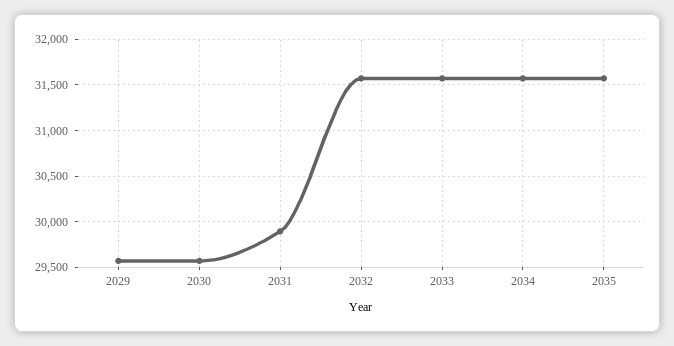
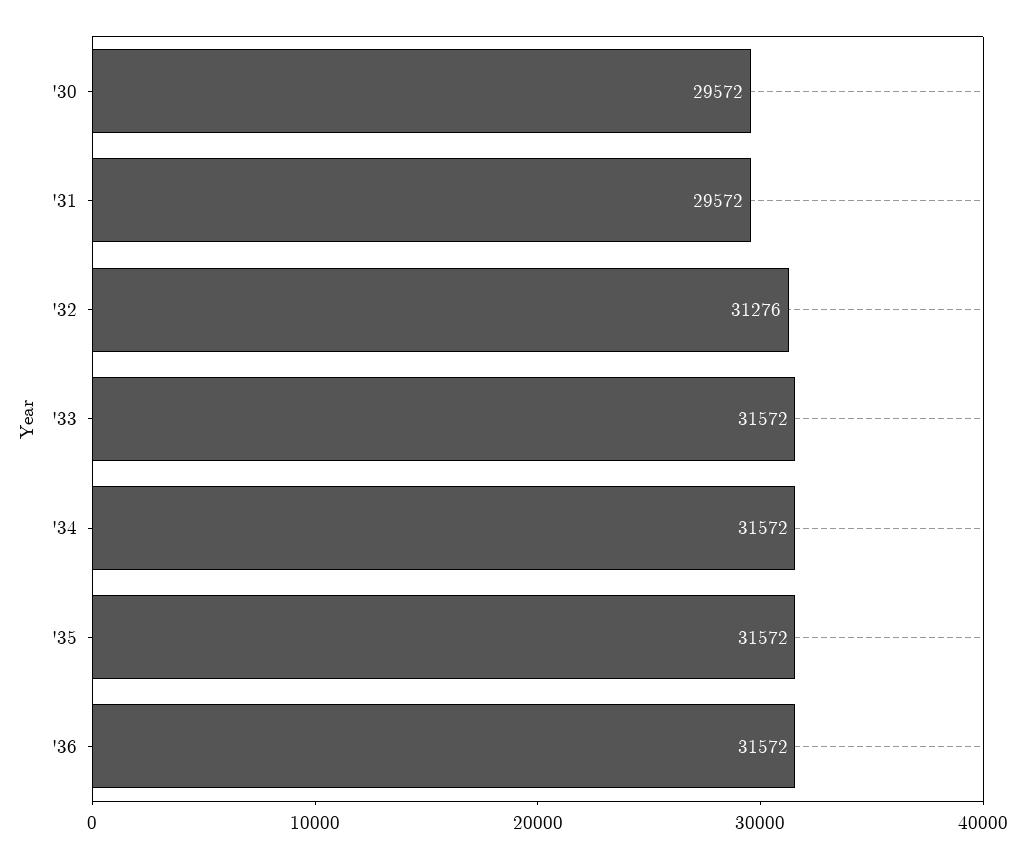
2029: 29600 -> none
2031: 29900 -> 29572
2032: 31600 -> 31276
'36: none -> 31572

